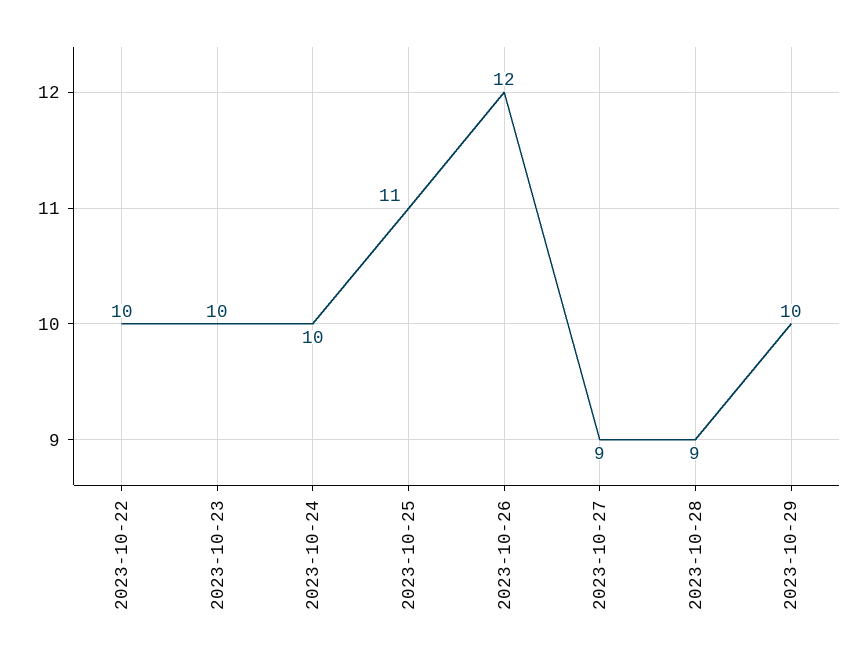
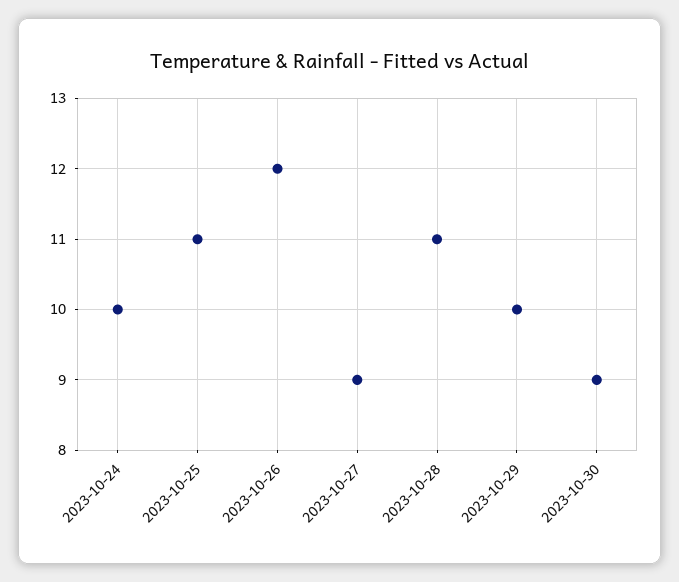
2023-10-22: 10 -> none
2023-10-23: 10 -> none
2023-10-28: 9 -> 11
2023-10-30: none -> 9

